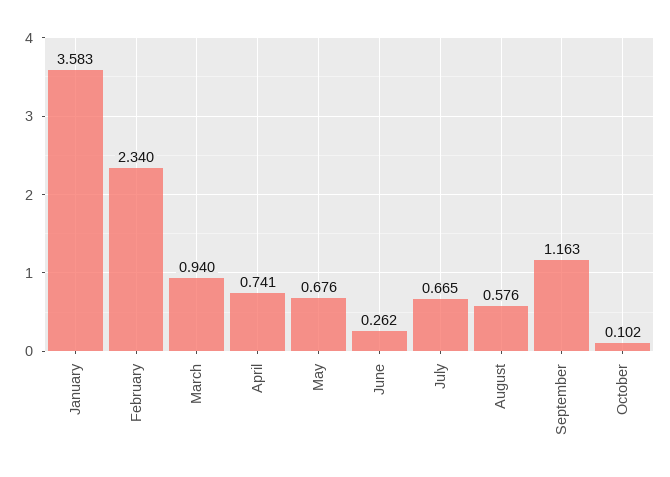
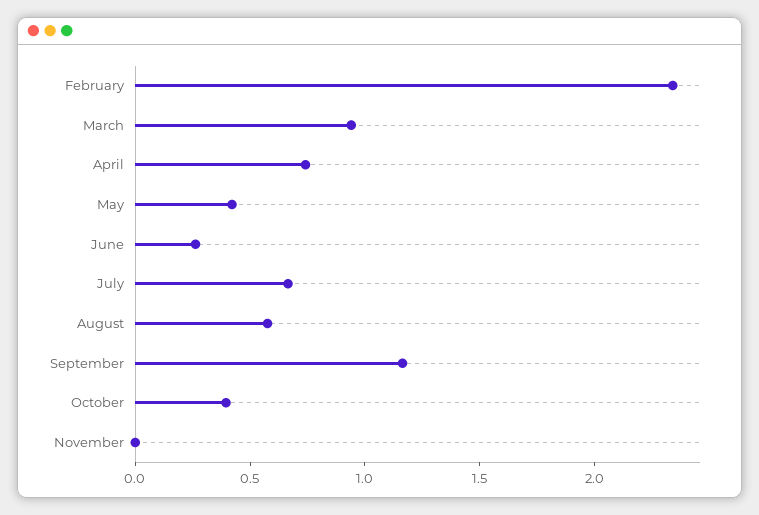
January: 3.583 -> none
May: 0.676 -> 0.4
October: 0.102 -> 0.4
November: none -> 0

